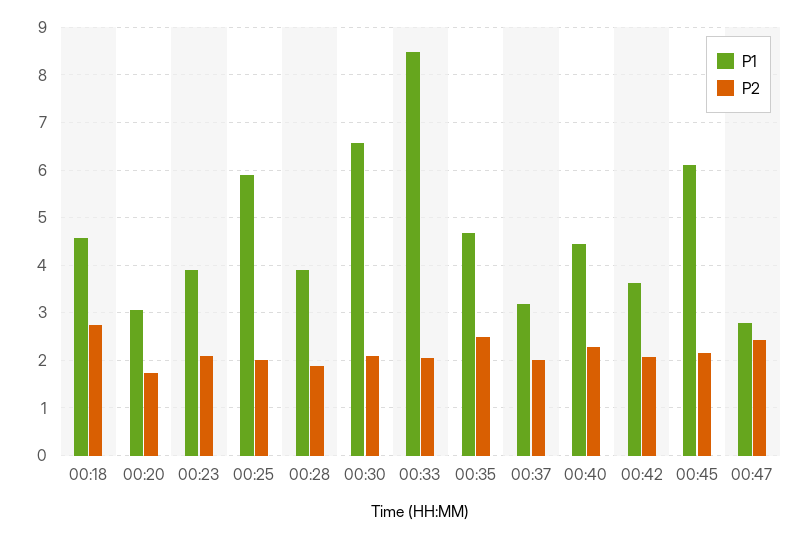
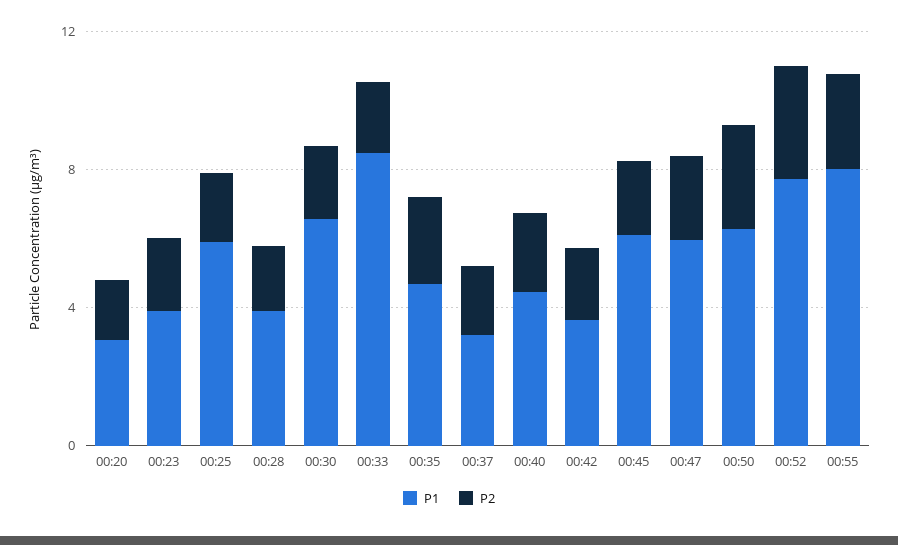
P1, 00:18: 4.6 -> none
P2, 00:18: 2.8 -> none
P1, 00:47: 2.8 -> 6
P1, 00:50: none -> 6
P2, 00:50: none -> 3
P1, 00:52: none -> 8
P2, 00:52: none -> 3
P1, 00:55: none -> 8
P2, 00:55: none -> 3

